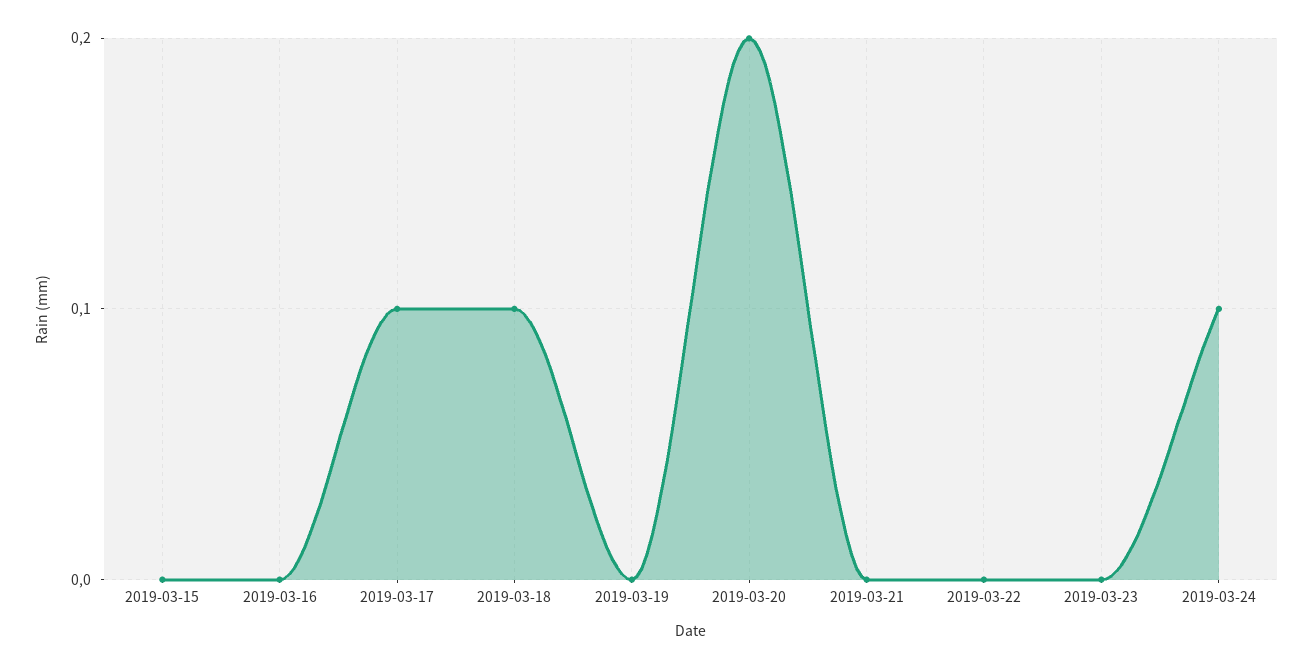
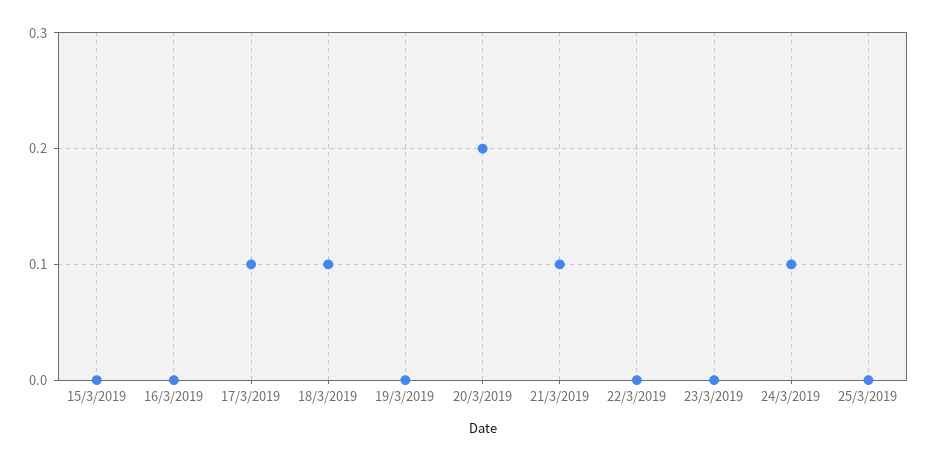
2019-03-21: 0 -> 0.1
25/3/2019: none -> 0

